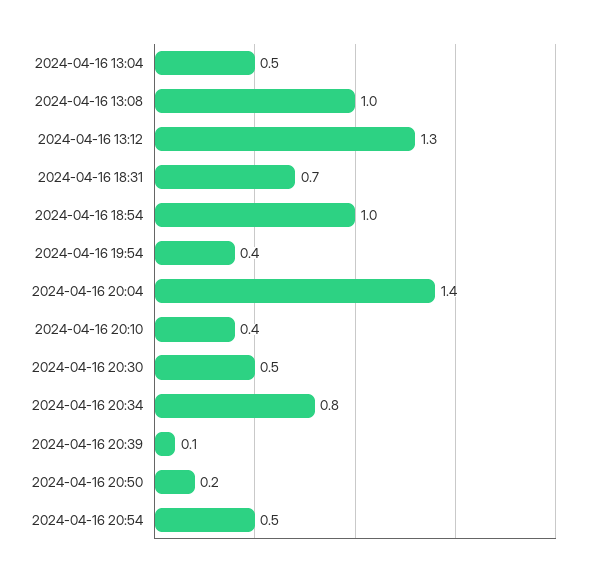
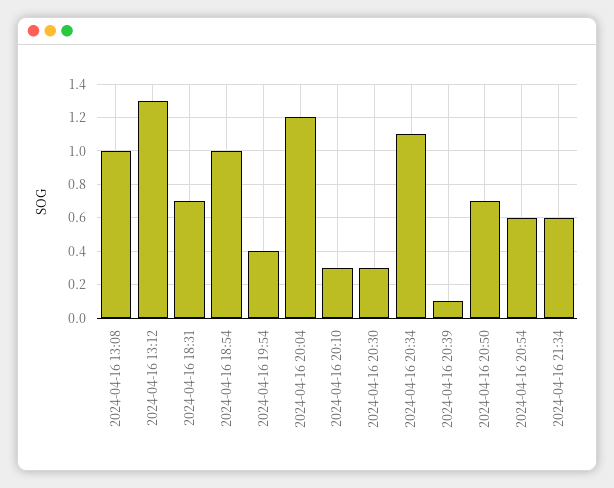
2024-04-16 13:04: 0.5 -> none
2024-04-16 20:04: 1.4 -> 1.2
2024-04-16 20:10: 0.4 -> 0.3
2024-04-16 20:30: 0.5 -> 0.3
2024-04-16 20:34: 0.8 -> 1.1
2024-04-16 20:50: 0.2 -> 0.7
2024-04-16 20:54: 0.5 -> 0.6
2024-04-16 21:34: none -> 0.6

